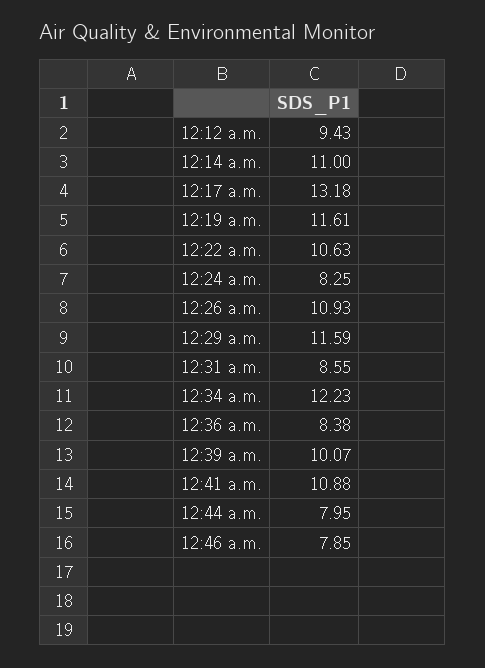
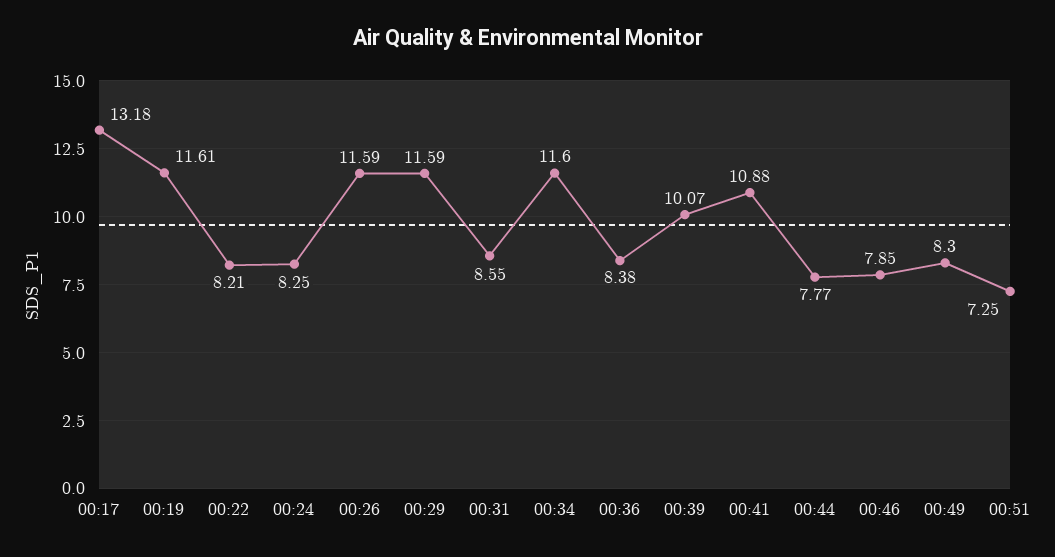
12:12 a.m.: 9.43 -> none
12:14 a.m.: 11 -> none
12:22 a.m.: 10.63 -> 8.21
12:26 a.m.: 10.93 -> 11.59
12:34 a.m.: 12.23 -> 11.6
12:44 a.m.: 7.95 -> 7.77
00:49: none -> 8.3
00:51: none -> 7.25

